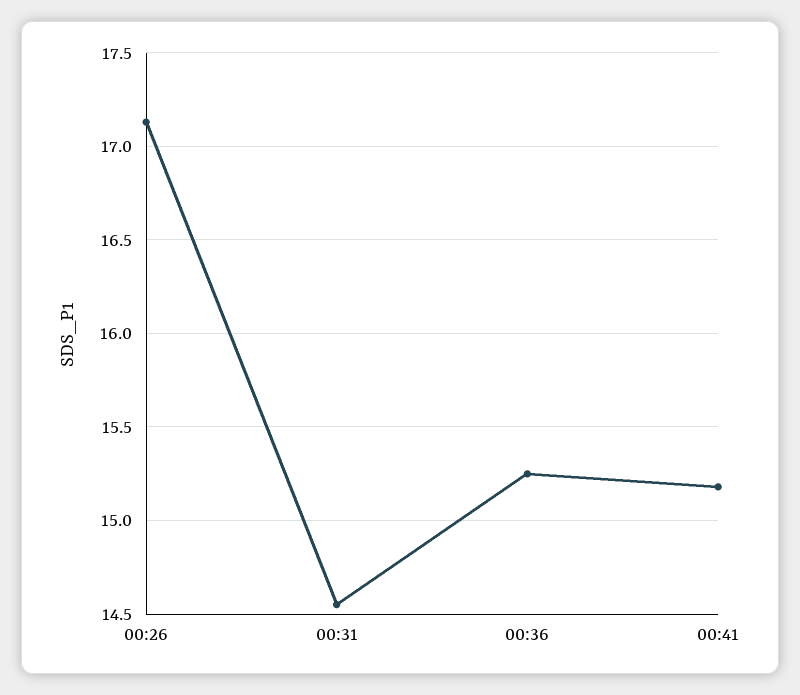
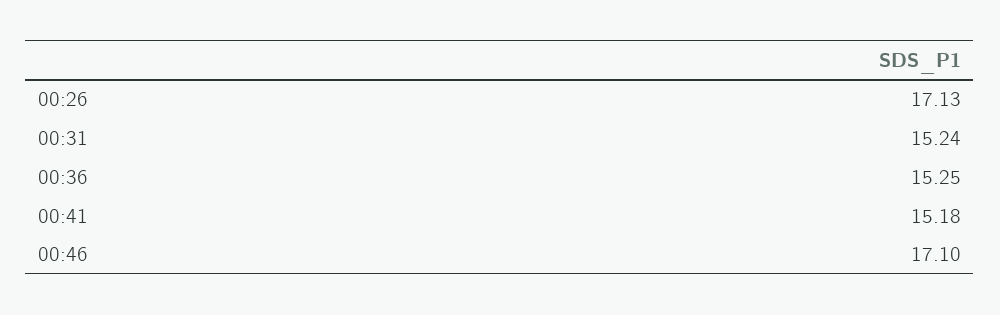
00:31: 14.55 -> 15.24
00:46: none -> 17.1

